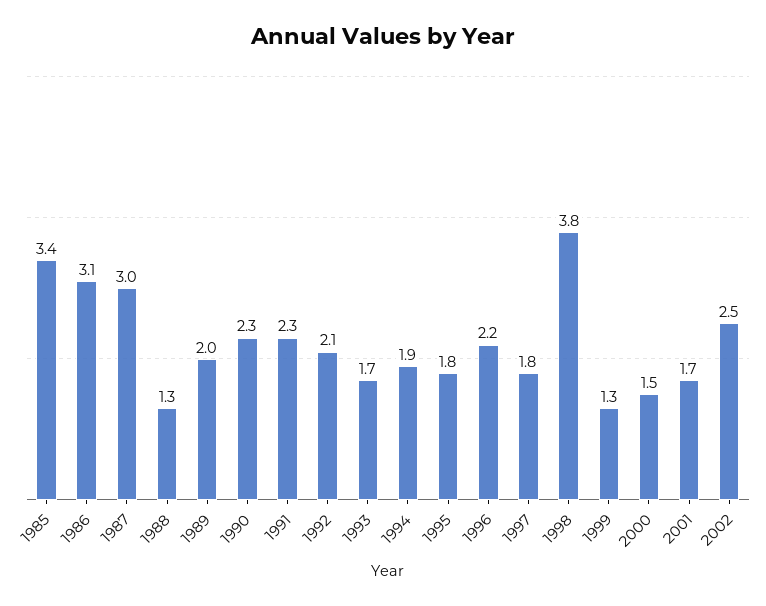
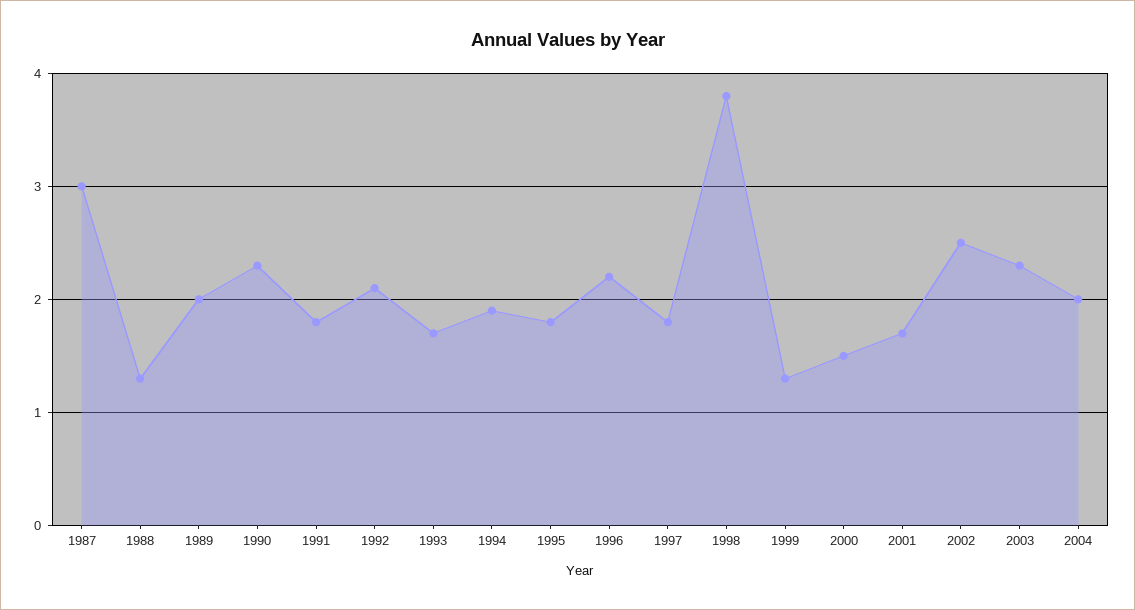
1985: 3.4 -> none
1986: 3.1 -> none
1991: 2.3 -> 1.8
2003: none -> 2.3
2004: none -> 2

